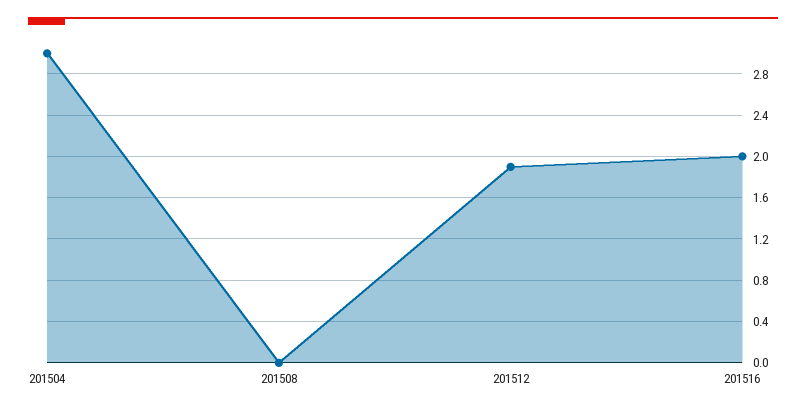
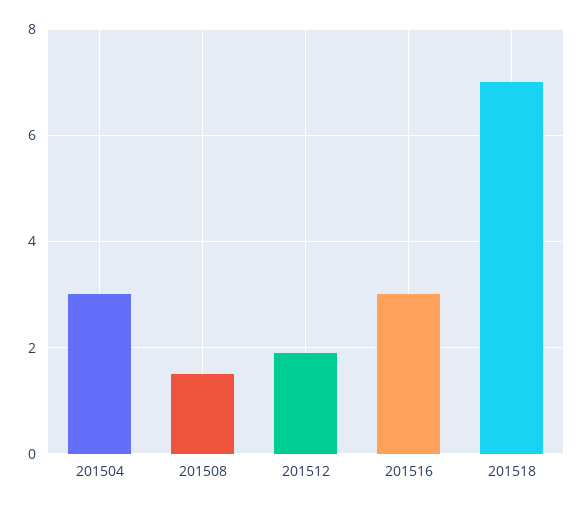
201508: 0 -> 1.5
201516: 2 -> 3
201518: none -> 7

